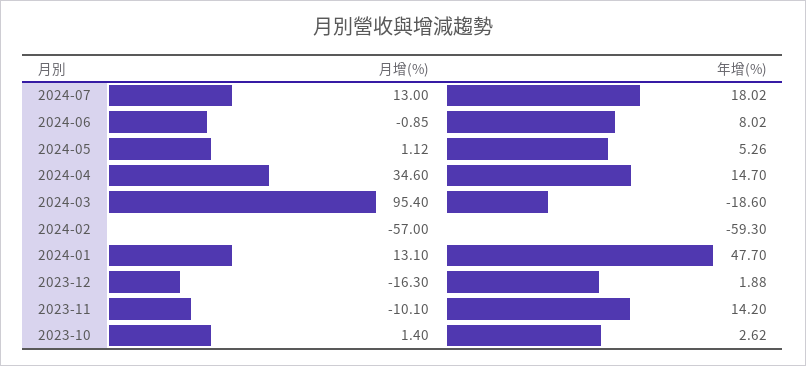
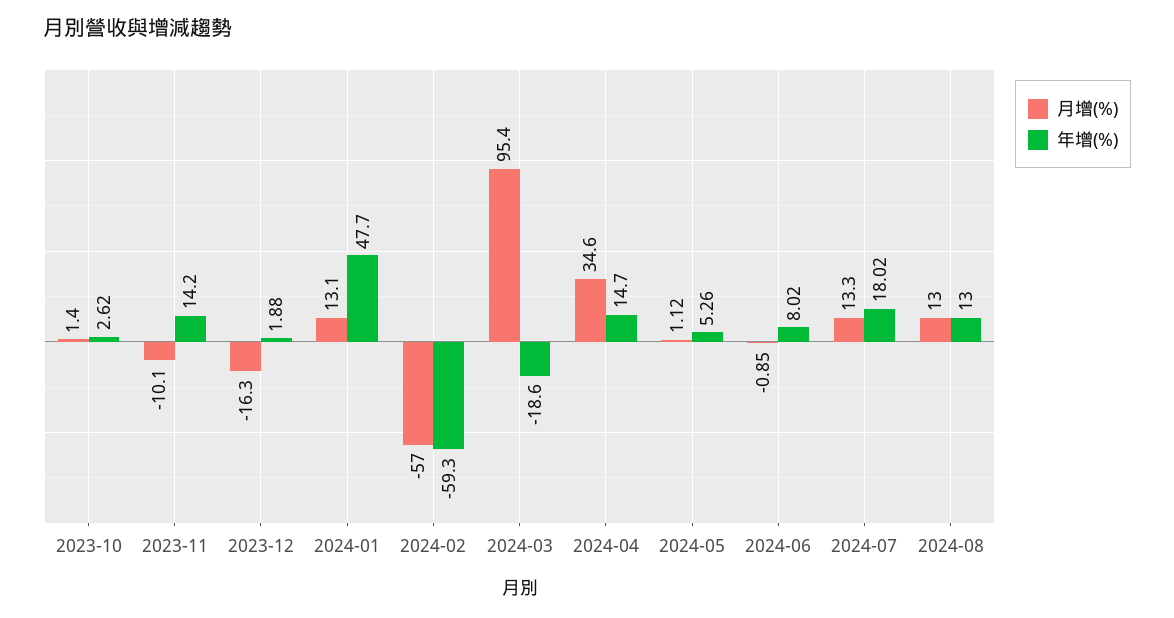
月增(%), 2024-07: 13 -> 13.3
月增(%), 2024-08: none -> 13
年增(%), 2024-08: none -> 13

